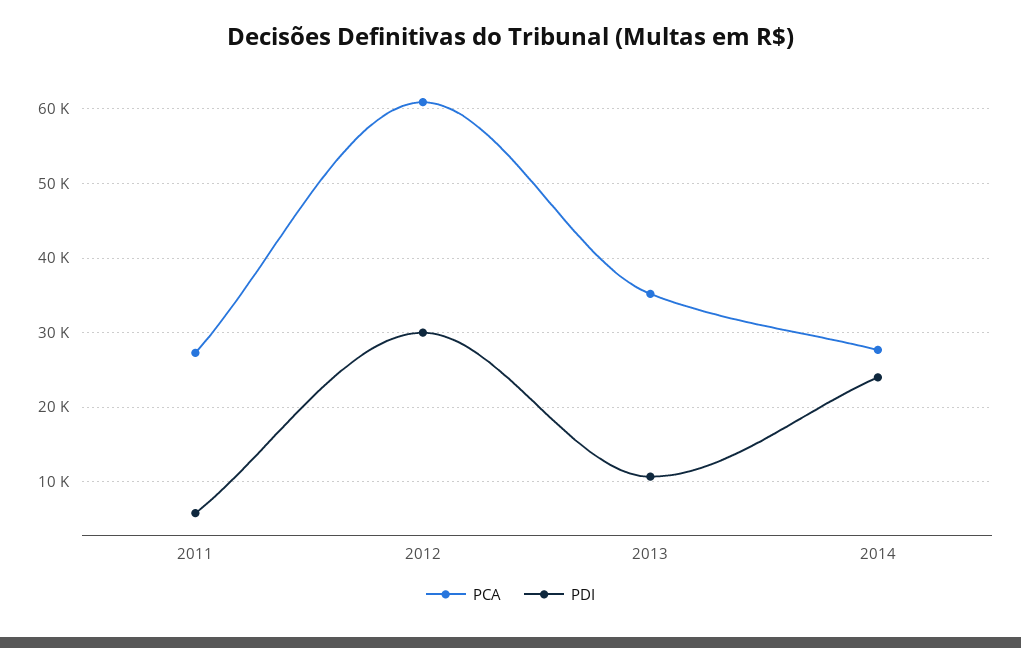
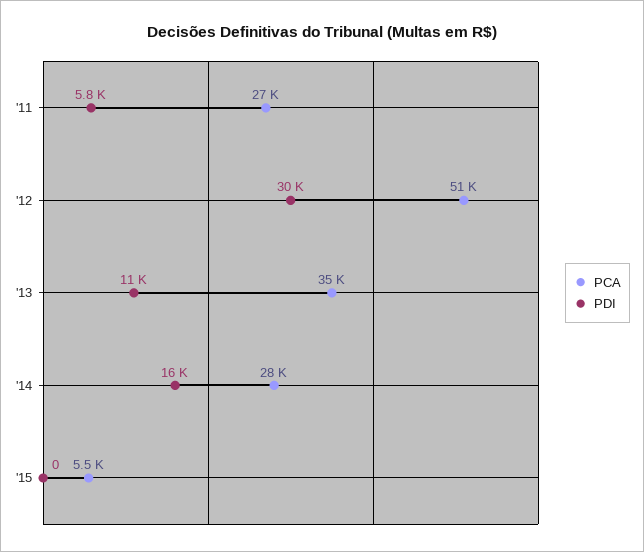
PCA, 2012: 61000 -> 51000
PDI, 2014: 24000 -> 16000
PCA, '15: none -> 5500
PDI, '15: none -> 0

